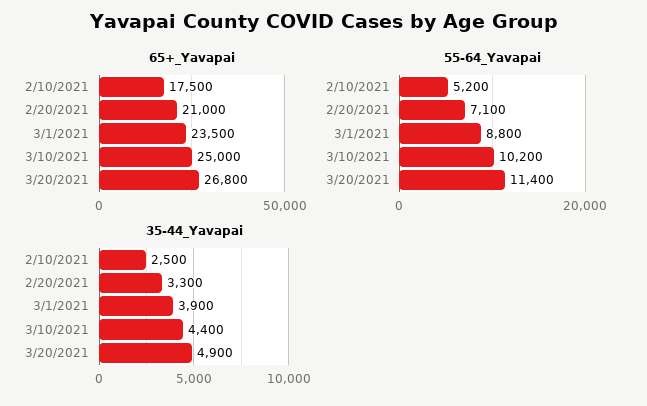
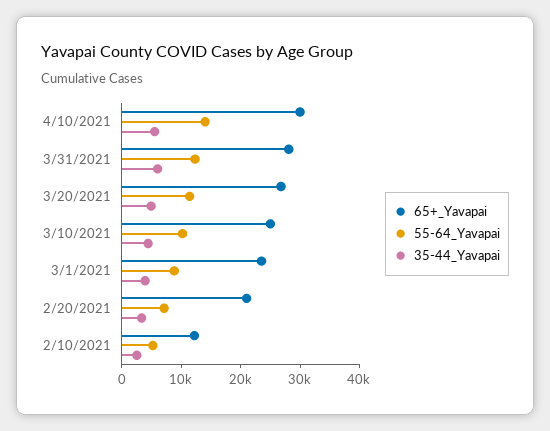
65+_Yavapai, 2/10/2021: 17500 -> 12000
65+_Yavapai, 4/10/2021: none -> 30000
55-64_Yavapai, 4/10/2021: none -> 14000
35-44_Yavapai, 4/10/2021: none -> 6000
65+_Yavapai, 3/31/2021: none -> 28000
55-64_Yavapai, 3/31/2021: none -> 12000
35-44_Yavapai, 3/31/2021: none -> 6000

